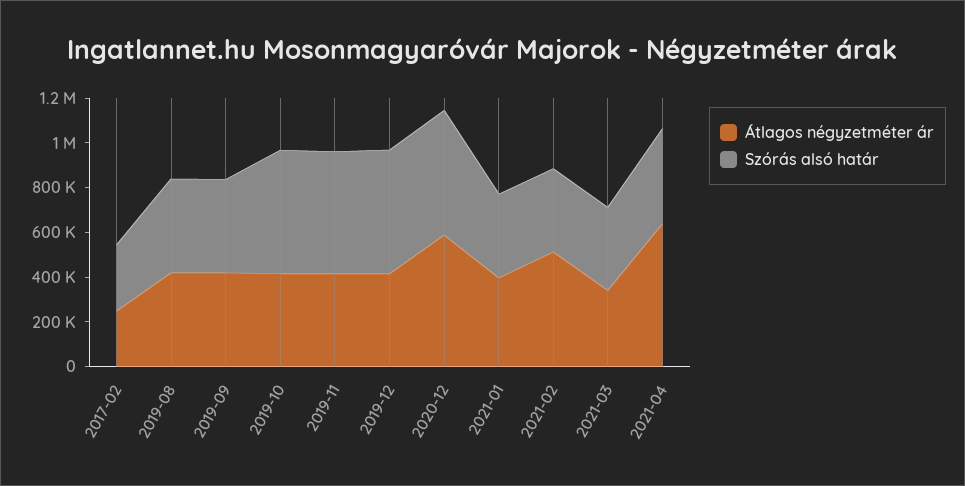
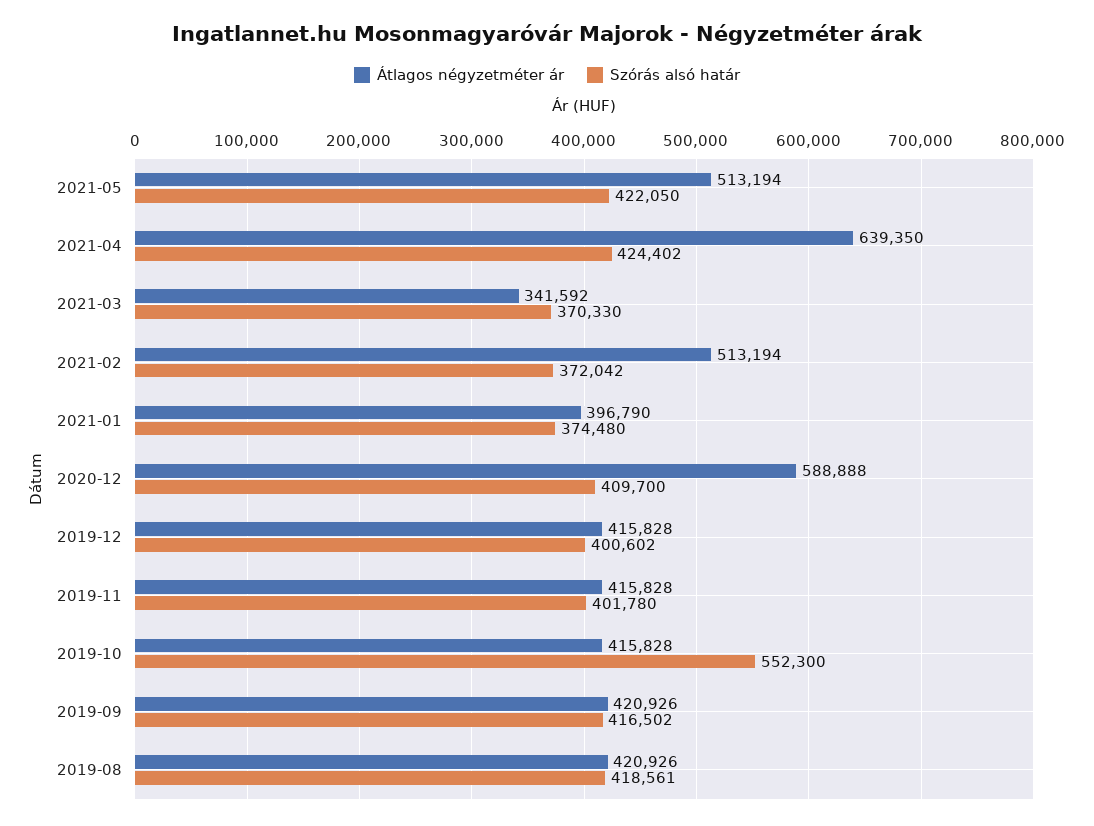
Átlagos négyzetméter ár, 2017-02: 250000 -> none
Szórás alsó határ, 2017-02: 300000 -> none
Szórás alsó határ, 2019-11: 550000 -> 401780
Szórás alsó határ, 2019-12: 550000 -> 400602
Szórás alsó határ, 2020-12: 550000 -> 409700
Átlagos négyzetméter ár, 2021-05: none -> 513194
Szórás alsó határ, 2021-05: none -> 422050

